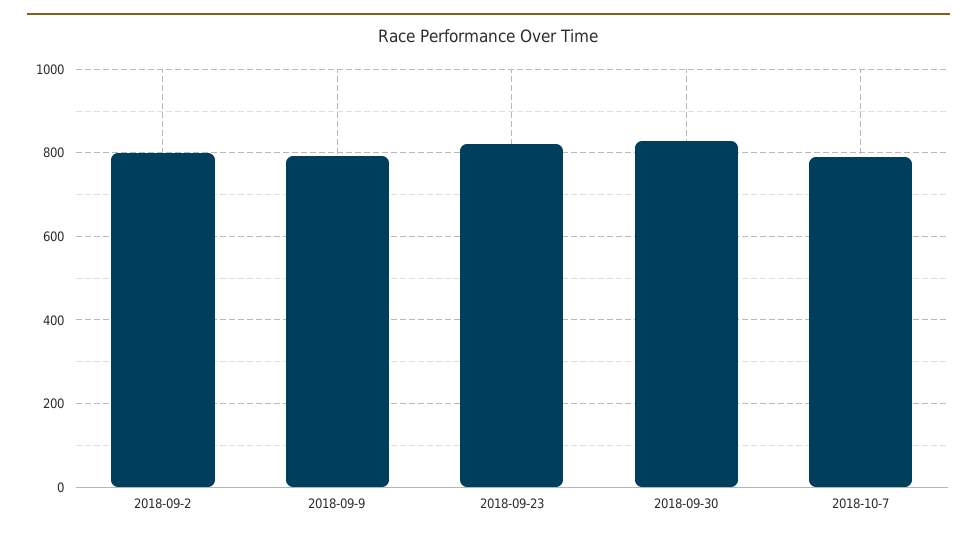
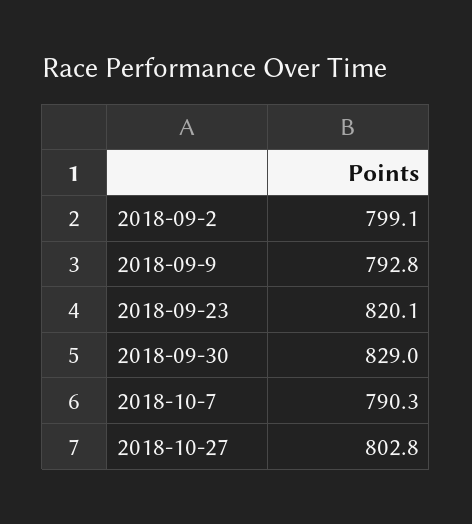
2018-10-27: none -> 802.8

